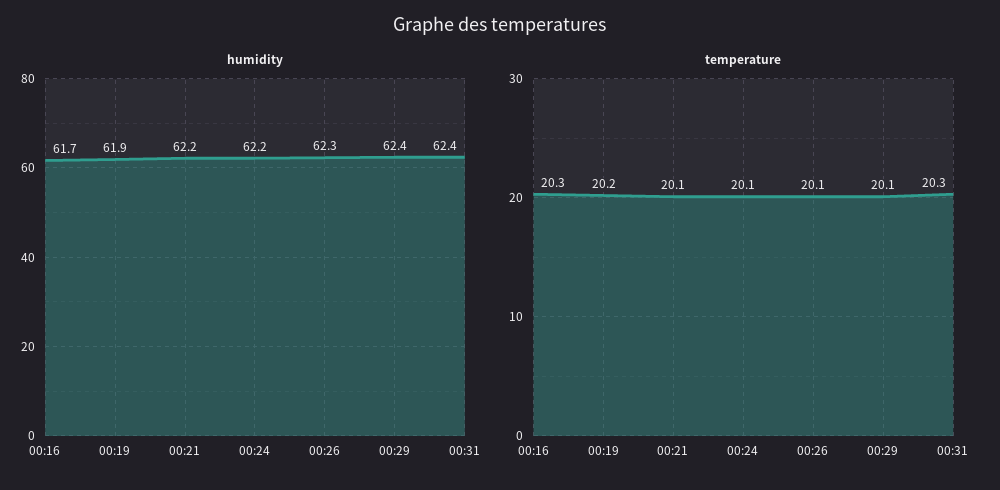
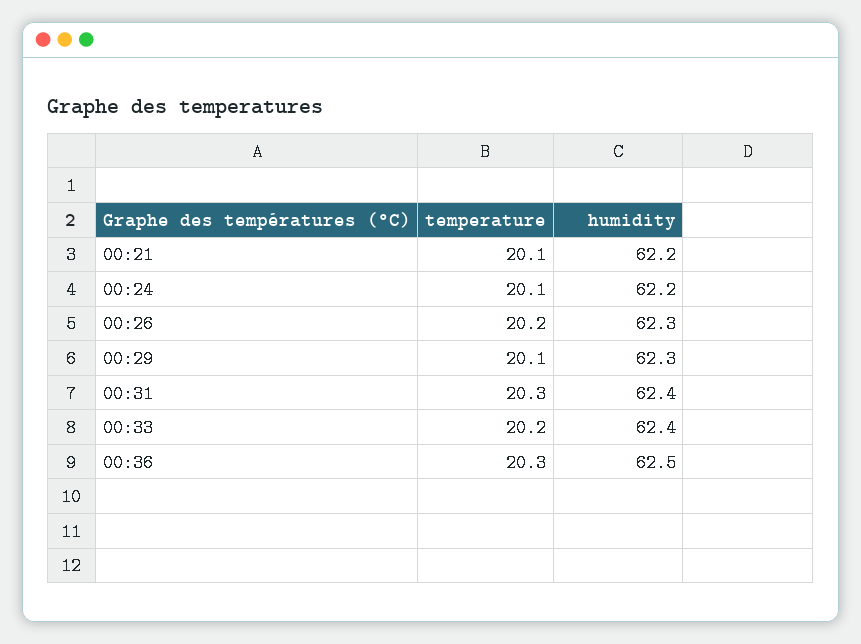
humidity, 00:16: 61.7 -> none
humidity, 00:19: 61.9 -> none
humidity, 00:29: 62.4 -> 62.3
temperature, 00:16: 20.3 -> none
temperature, 00:19: 20.2 -> none
temperature, 00:26: 20.1 -> 20.2
temperature, 00:33: none -> 20.2
humidity, 00:33: none -> 62.4
temperature, 00:36: none -> 20.3
humidity, 00:36: none -> 62.5

